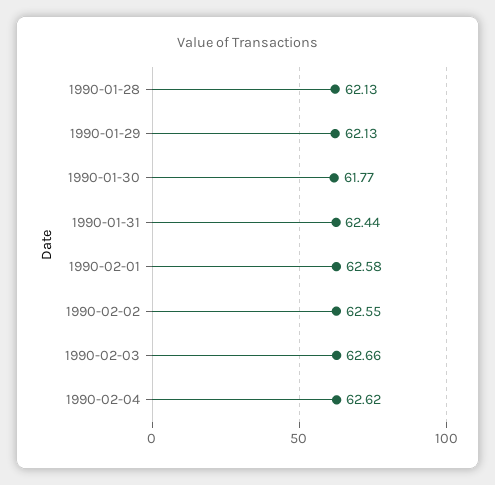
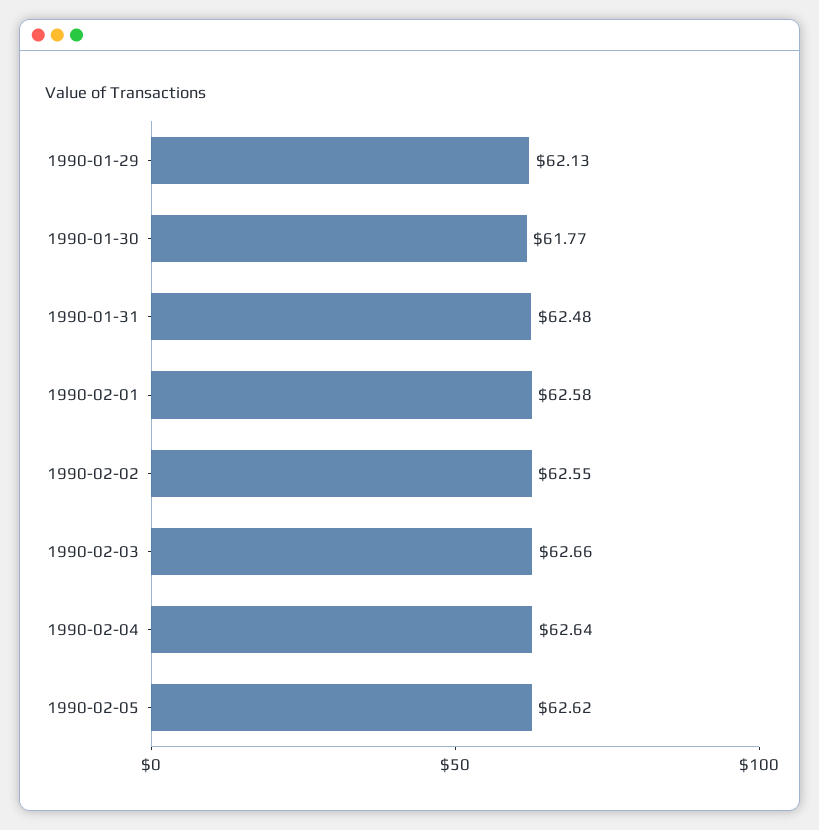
1990-01-28: 62.13 -> none
1990-01-31: 62.44 -> 62.48
1990-02-04: 62.62 -> 62.64
1990-02-05: none -> 62.62

